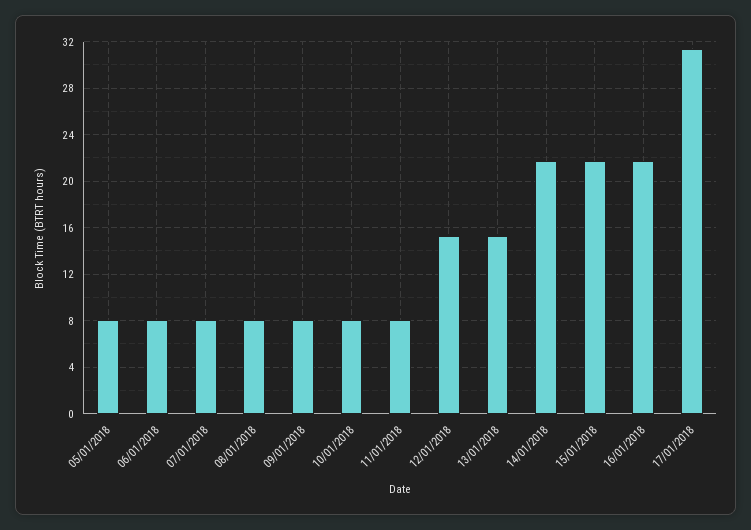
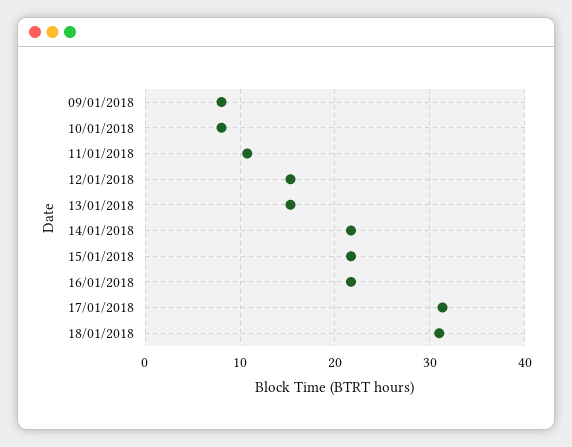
05/01/2018: 8 -> none
06/01/2018: 8 -> none
07/01/2018: 8 -> none
08/01/2018: 8 -> none
11/01/2018: 8 -> 11
18/01/2018: none -> 31

